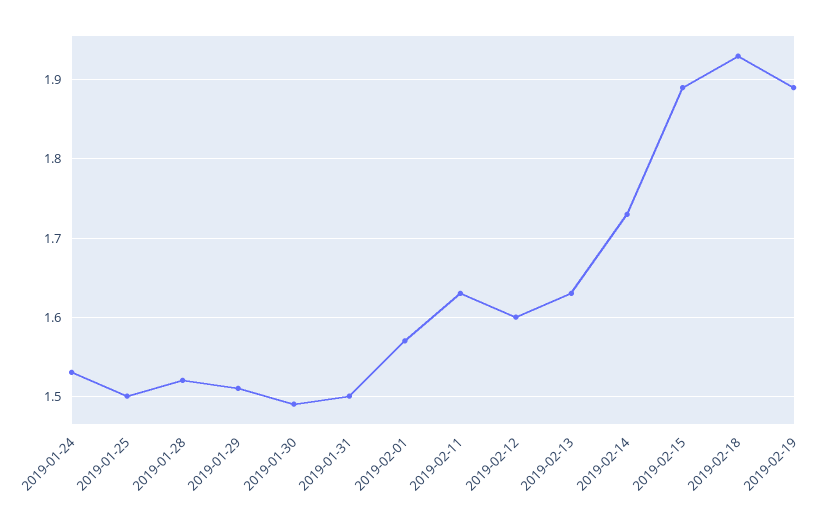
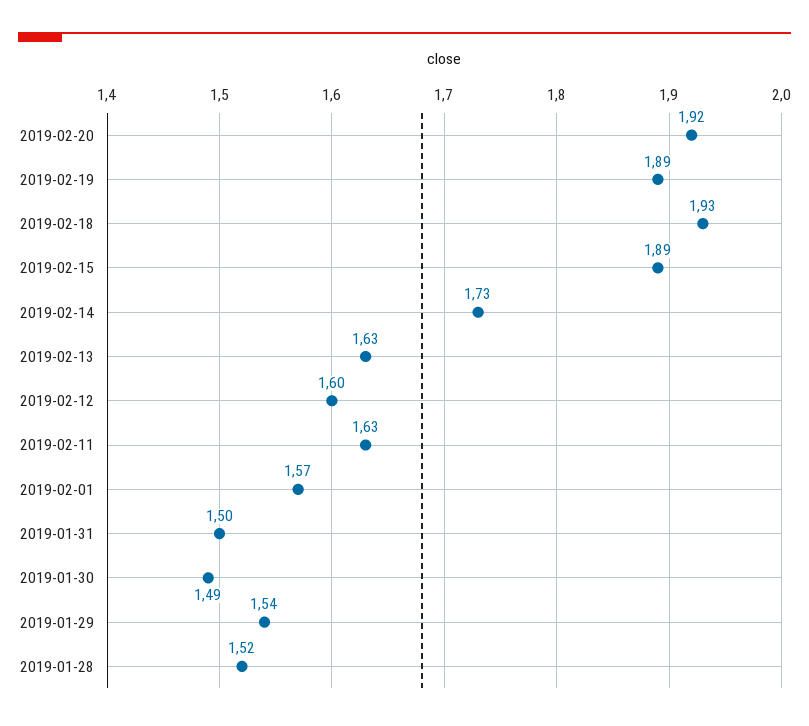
2019-01-24: 1.53 -> none
2019-01-25: 1.5 -> none
2019-01-29: 1.51 -> 1.54
2019-02-20: none -> 1.92

